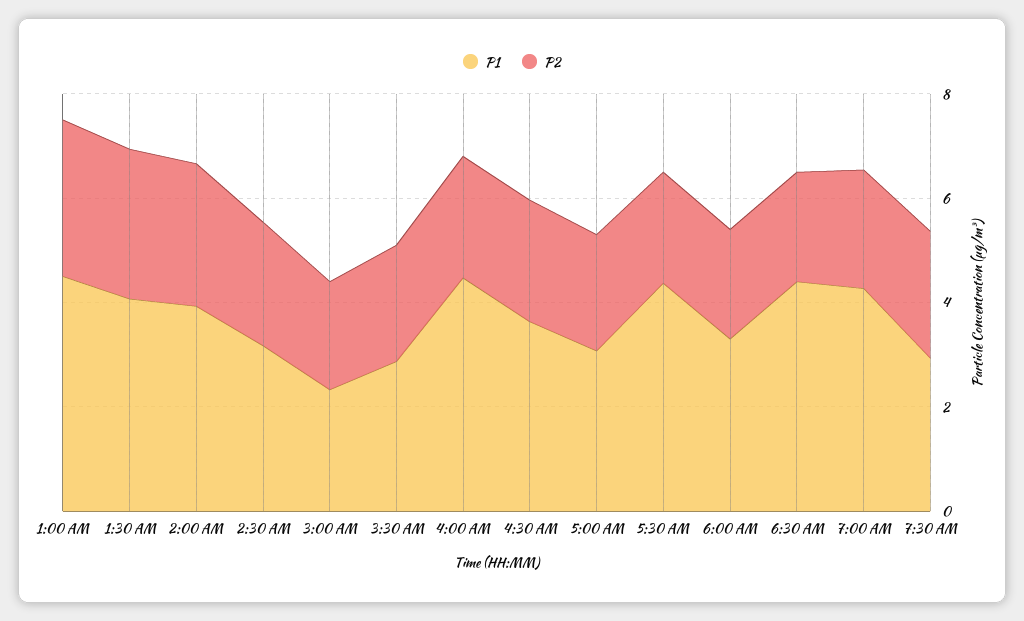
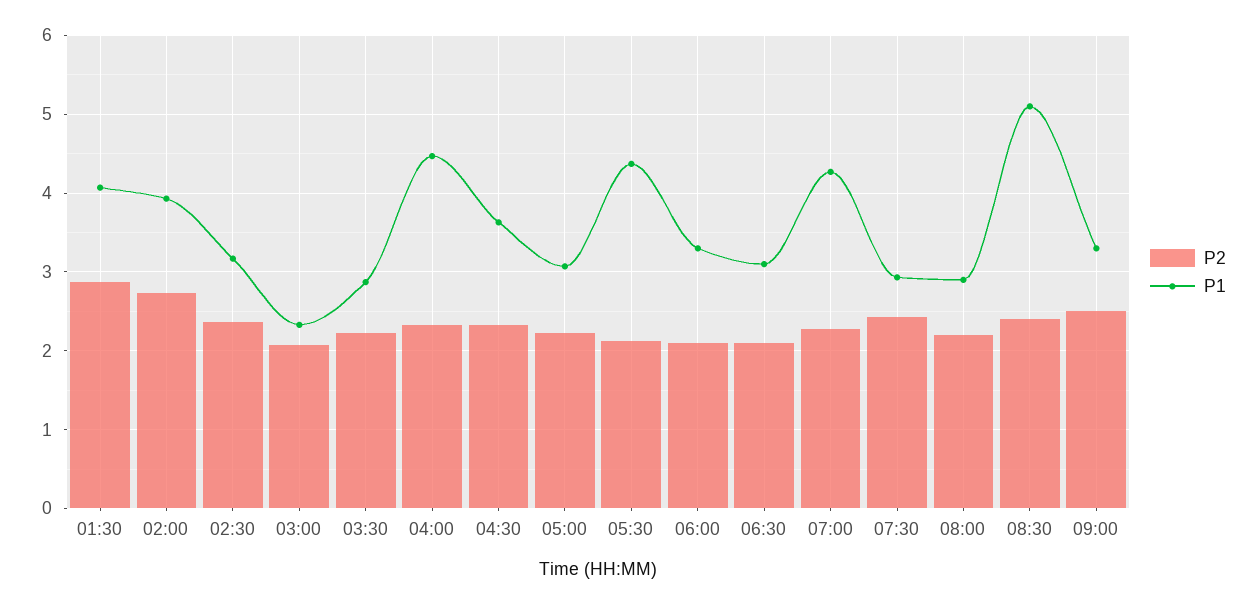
P1, 1:00 AM: 4.5 -> none
P2, 1:00 AM: 3 -> none
P1, 6:30 AM: 4.5 -> 3.1
P2, 08:00: none -> 2.2
P1, 08:00: none -> 2.9
P2, 08:30: none -> 2.4
P1, 08:30: none -> 5.1
P2, 09:00: none -> 2.5
P1, 09:00: none -> 3.3

